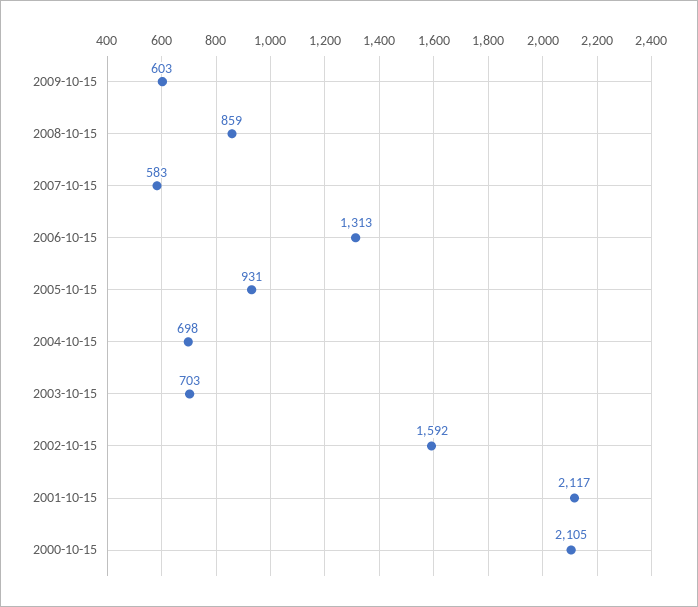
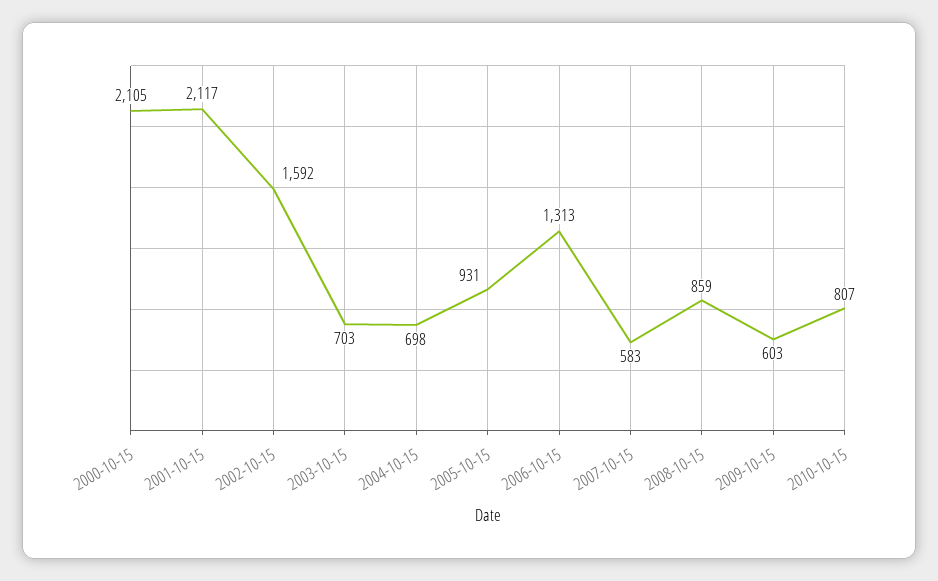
2010-10-15: none -> 807

